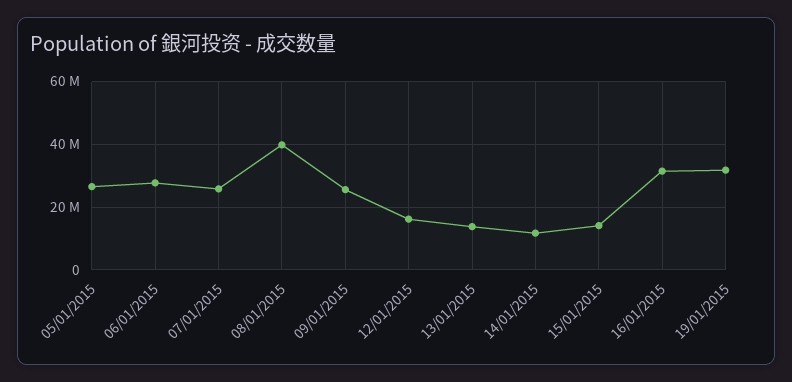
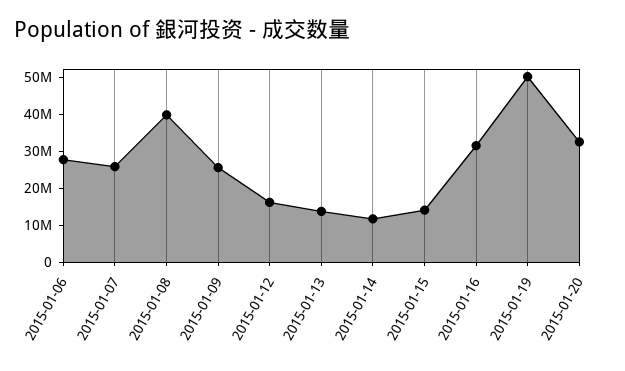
05/01/2015: 26000000 -> none
19/01/2015: 32000000 -> 50000000
2015-01-20: none -> 32500000

